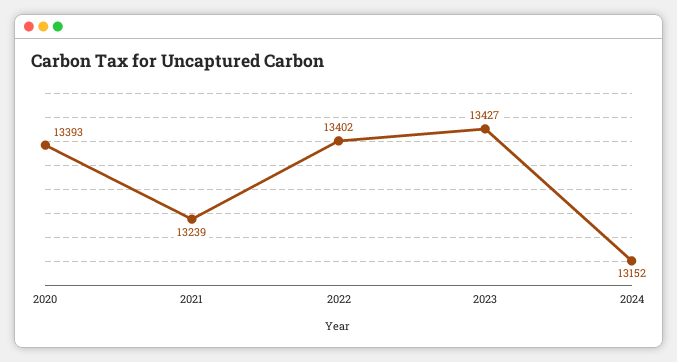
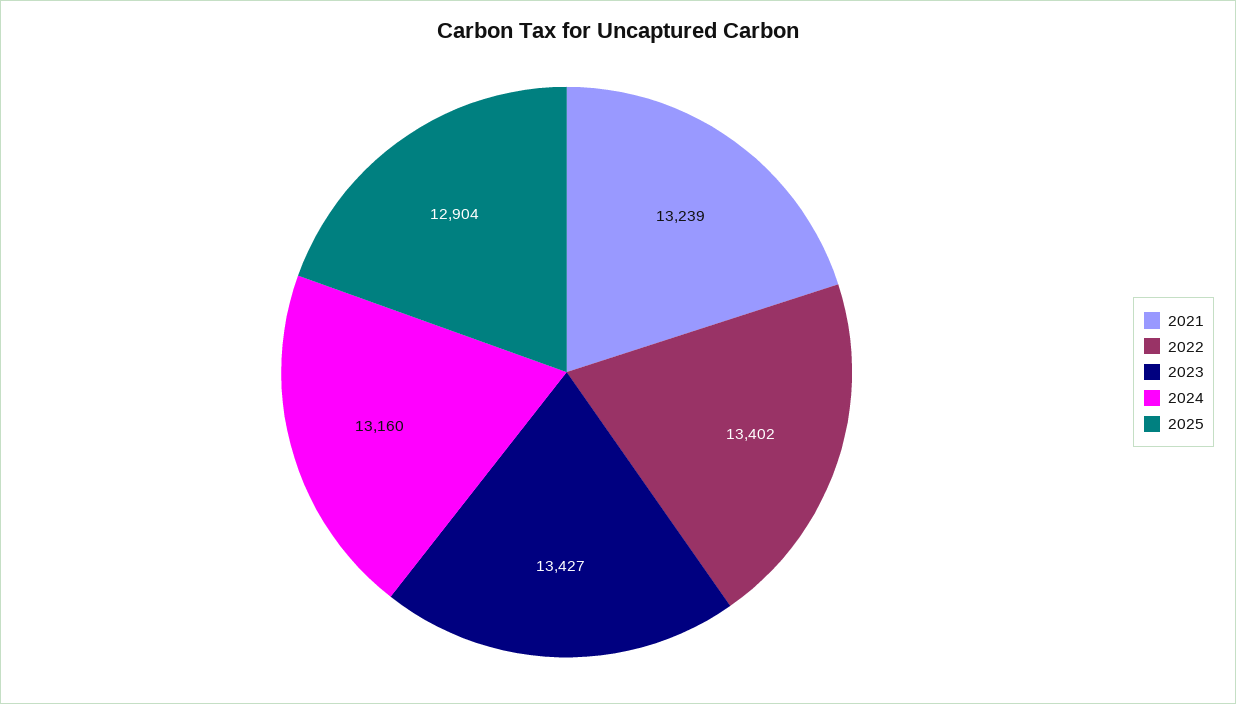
2020: 13393 -> none
2024: 13152 -> 13160
2025: none -> 12904

